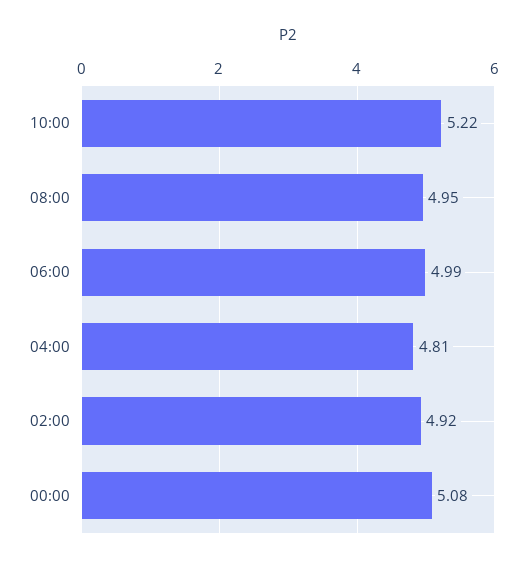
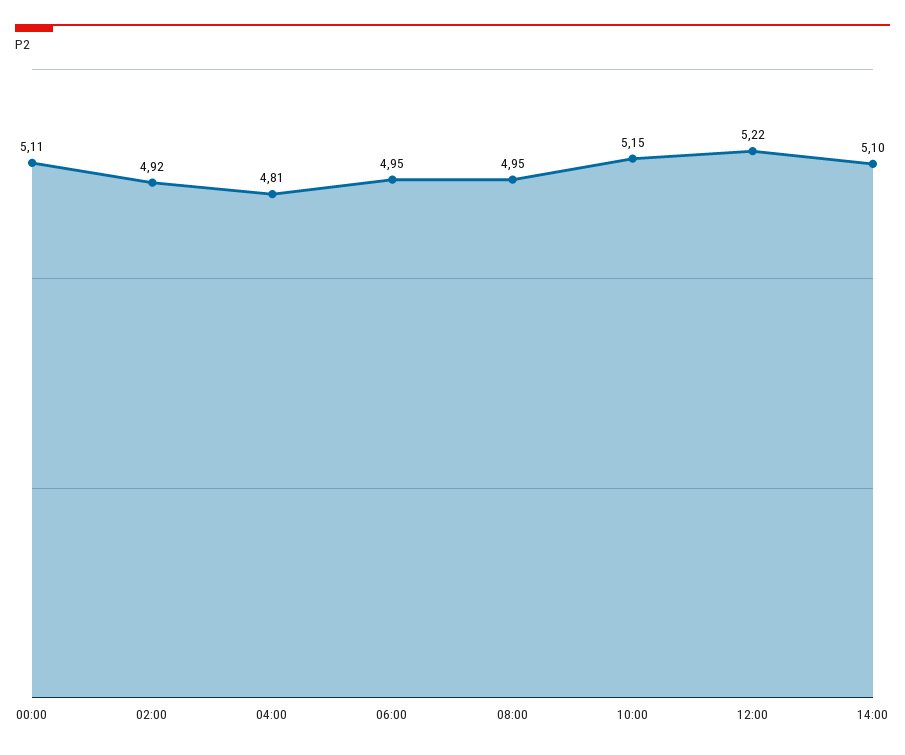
10:00: 5.22 -> 5.15
06:00: 4.99 -> 4.95
00:00: 5.08 -> 5.11
12:00: none -> 5.22
14:00: none -> 5.1

